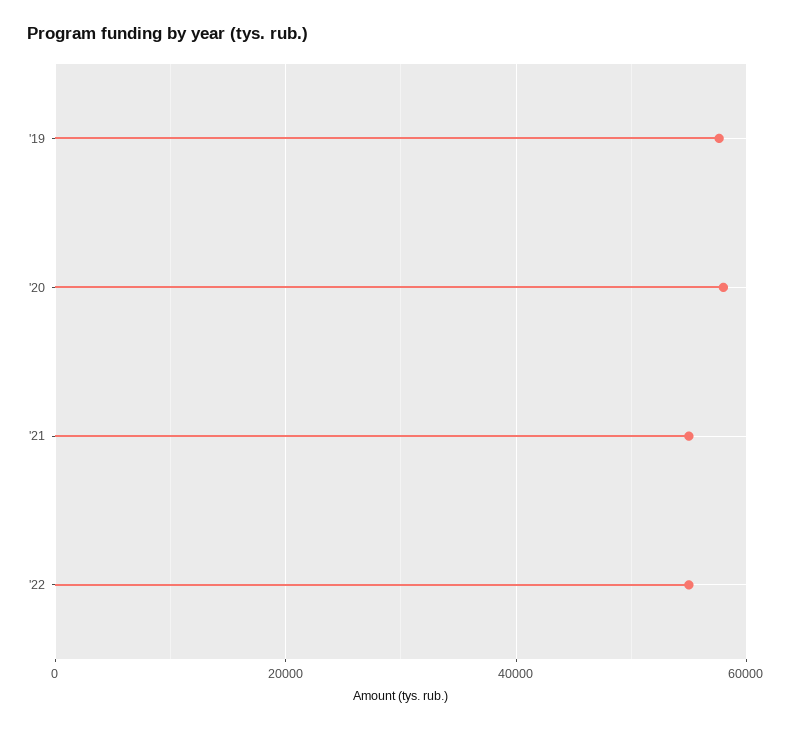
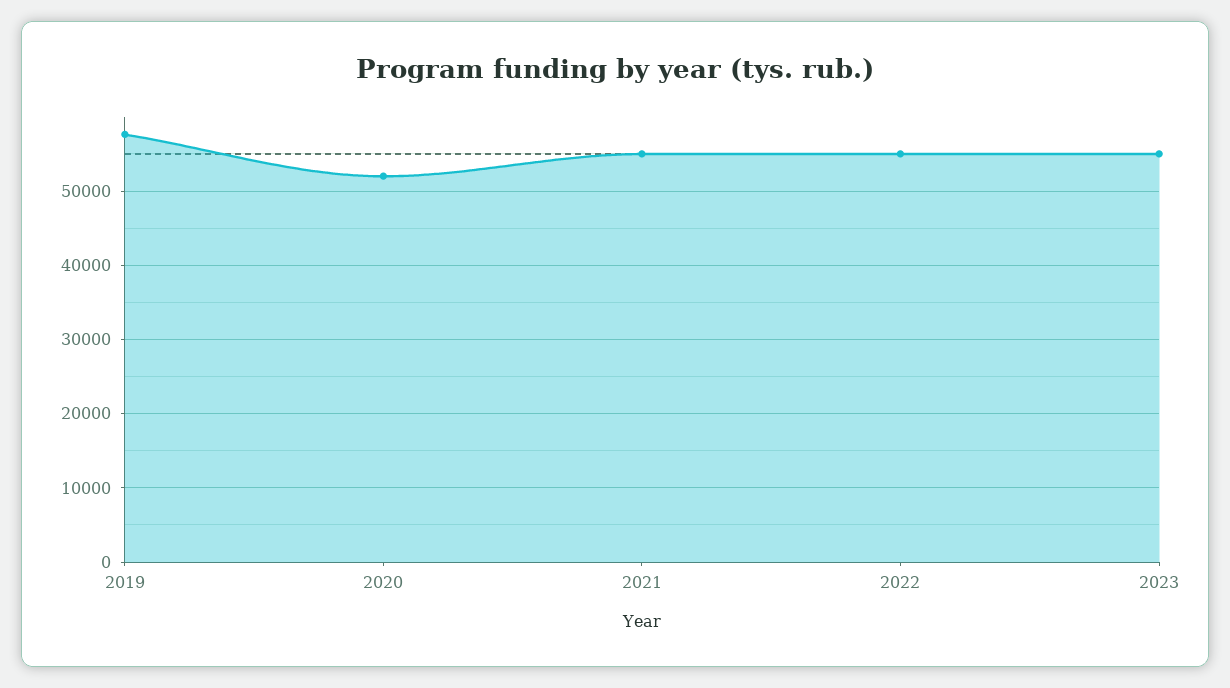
'20: 58000 -> 52000
2023: none -> 55000

